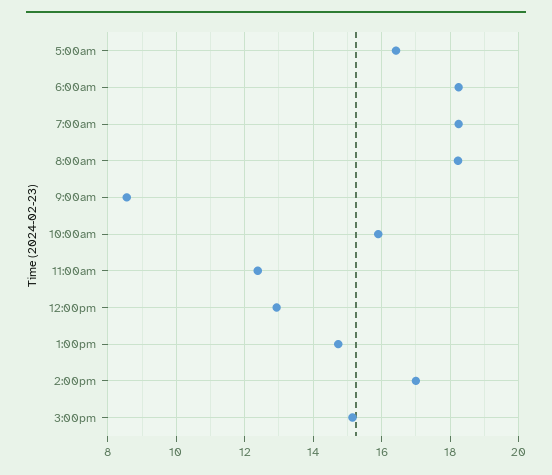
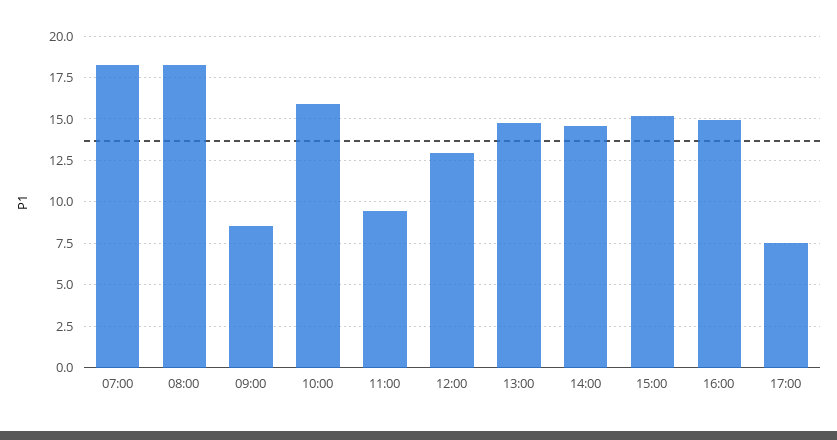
5:00am: 16.4 -> none
6:00am: 18.2 -> none
11:00am: 12.4 -> 9.5
2:00pm: 17 -> 14.5
16:00: none -> 15
17:00: none -> 7.5

